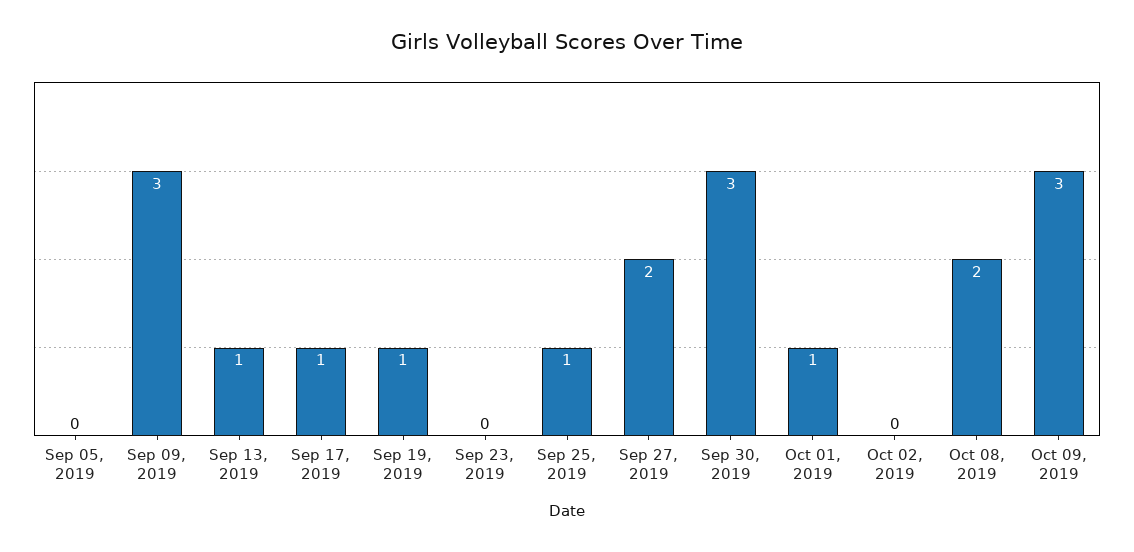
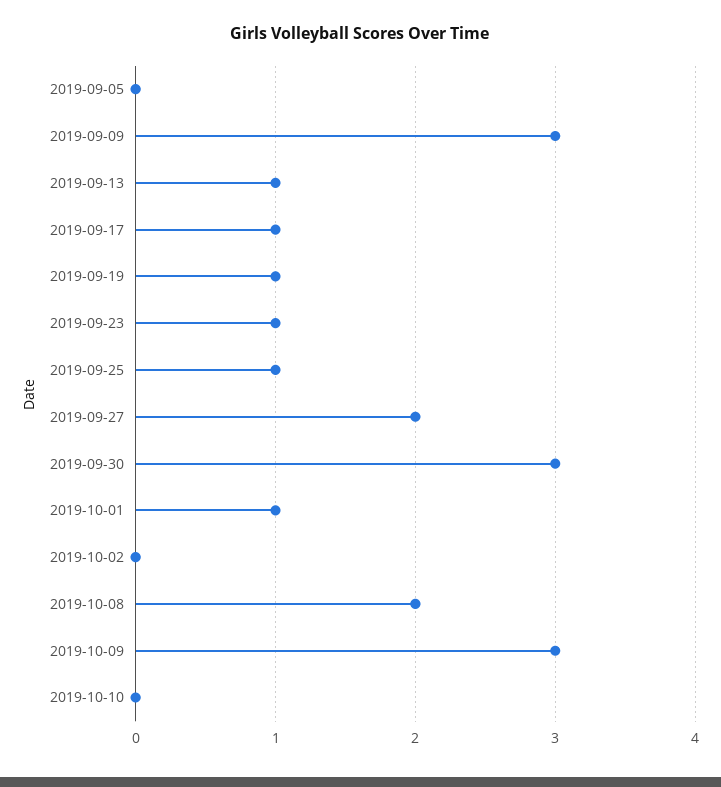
Sep 23, 2019: 0 -> 1
2019-10-10: none -> 0

